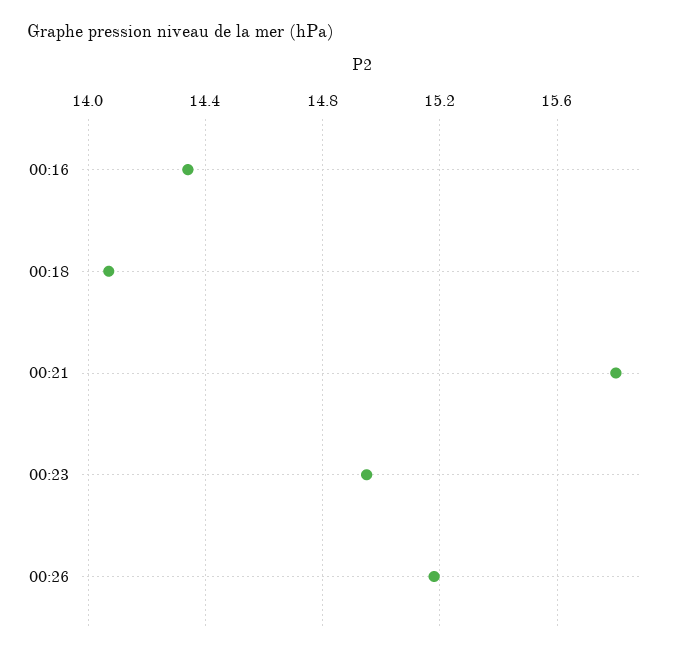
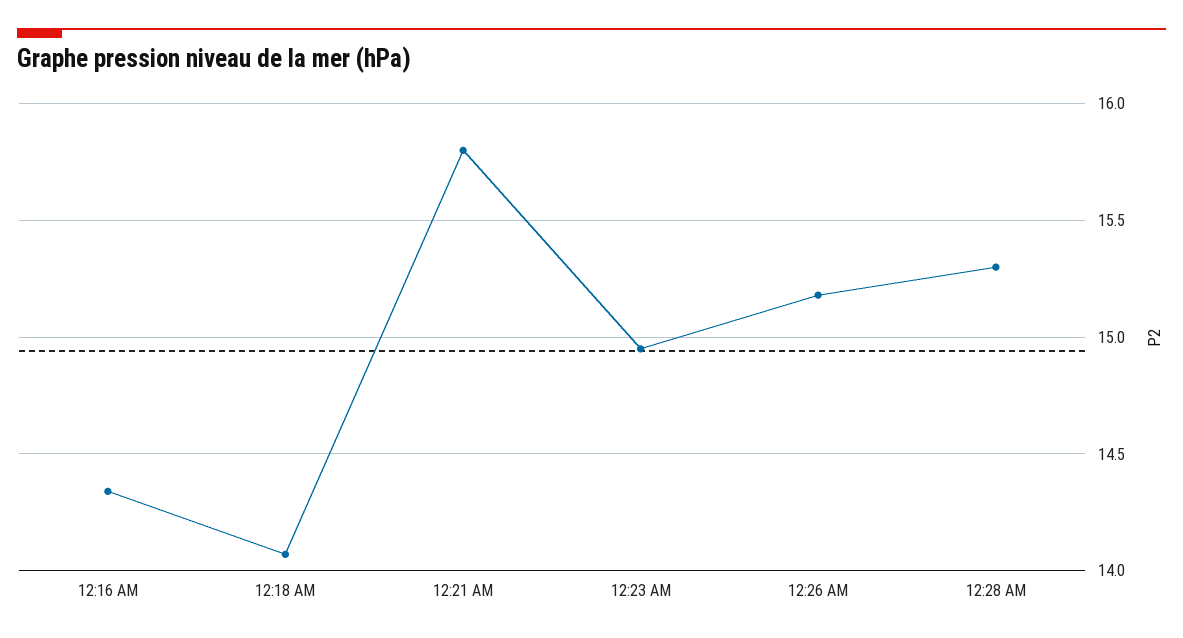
12:28 AM: none -> 15.3

